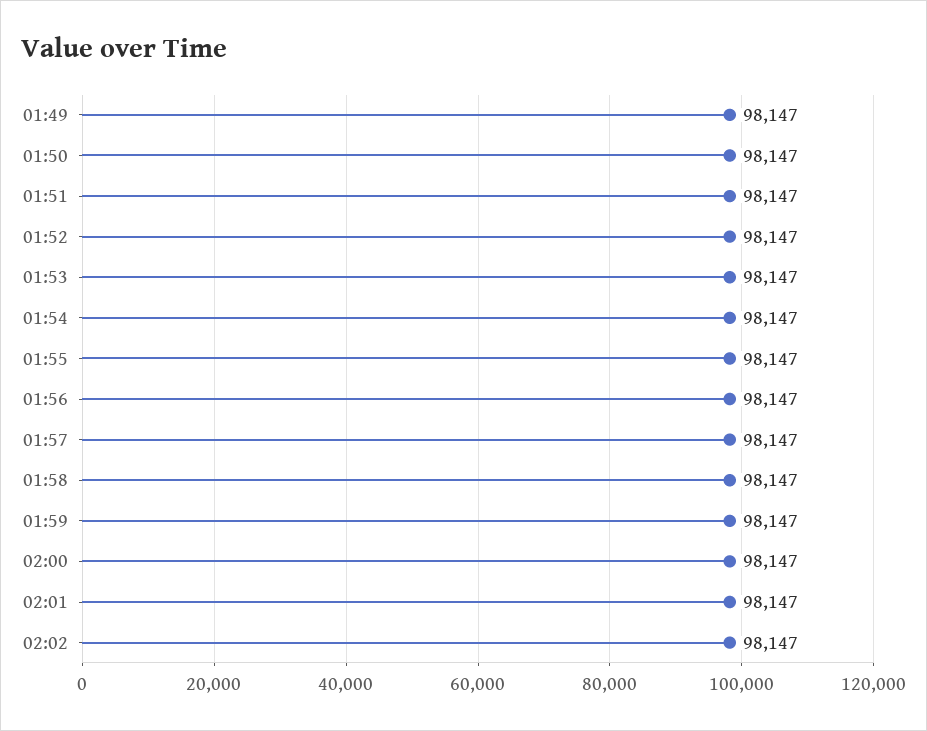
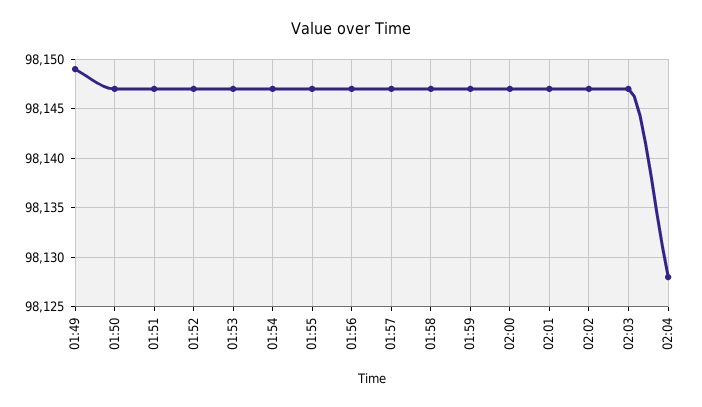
01:49: 98147 -> 98149
02:03: none -> 98147
02:04: none -> 98128

